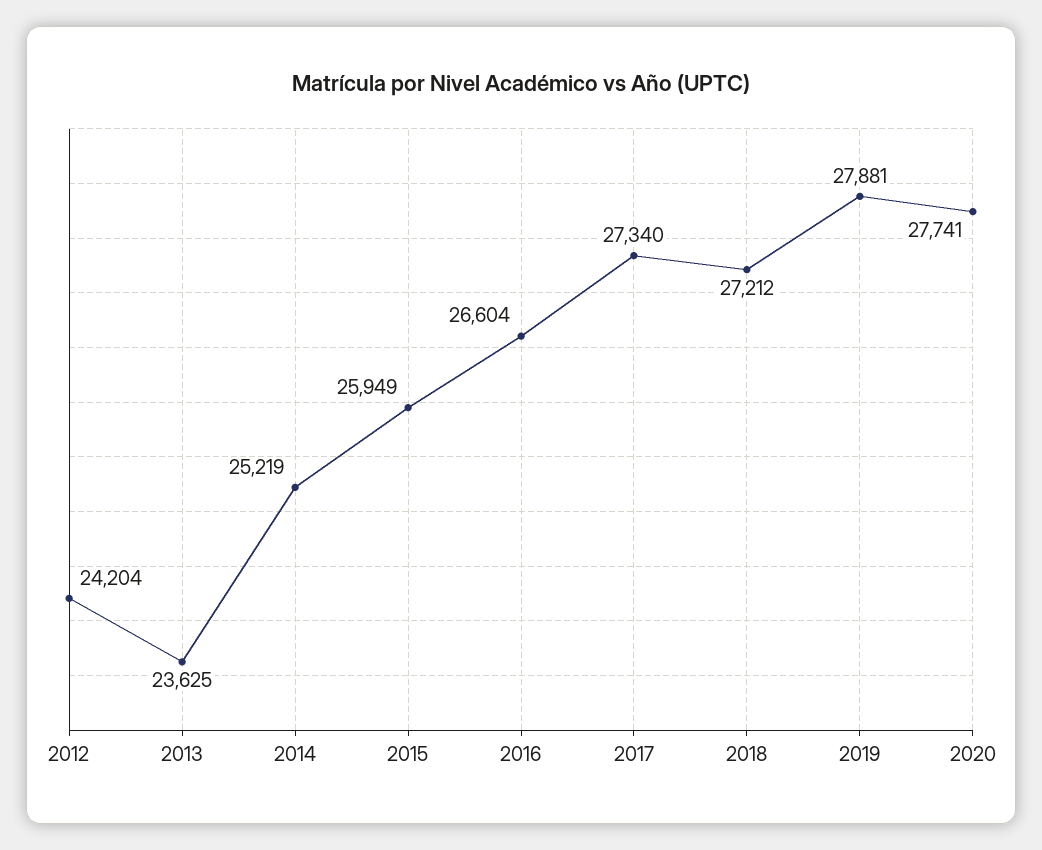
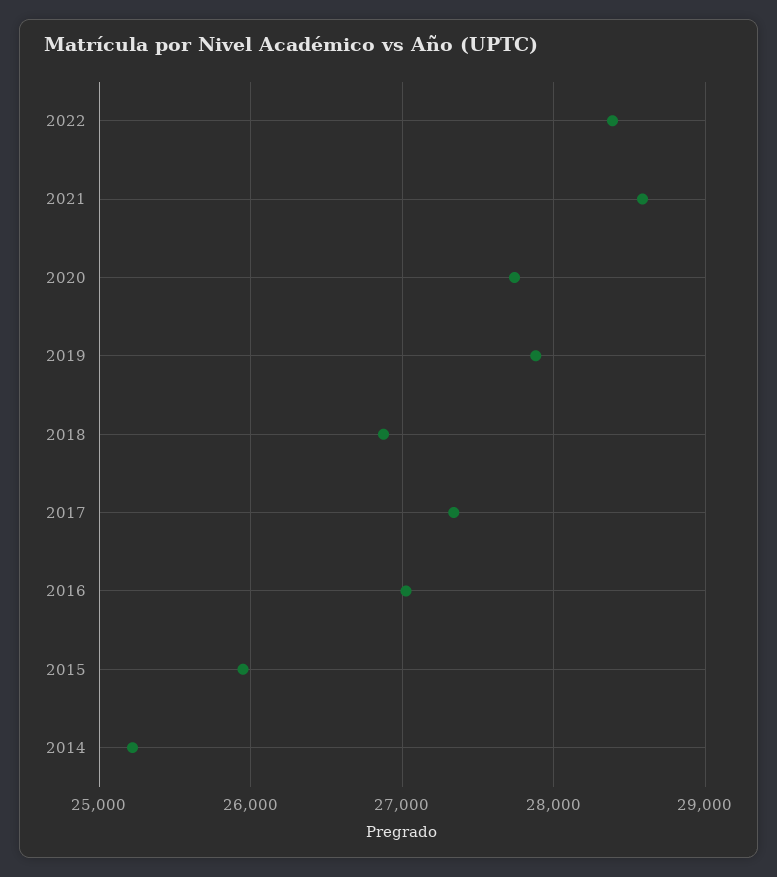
2012: 24204 -> none
2013: 23625 -> none
2016: 26604 -> 27000
2018: 27212 -> 26900
2022: none -> 28400
2021: none -> 28600

